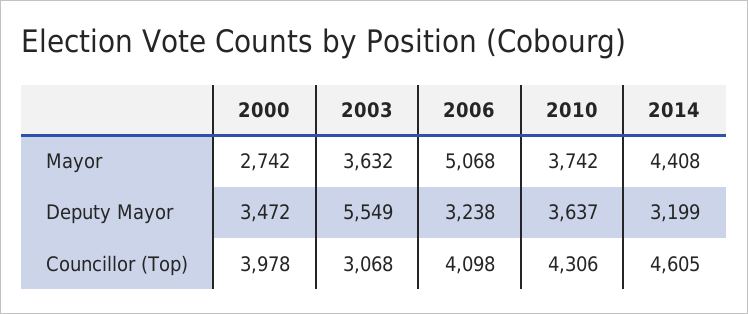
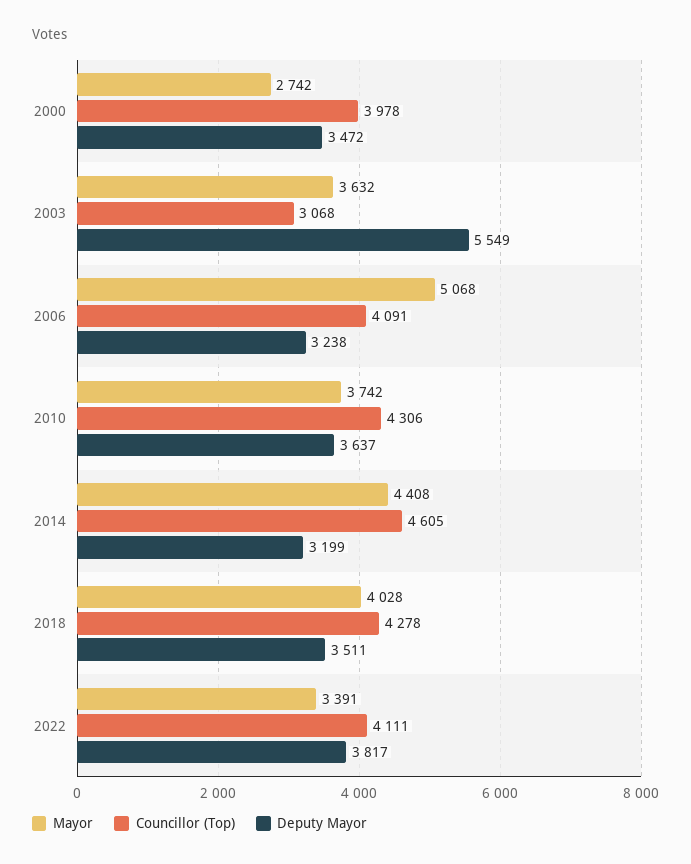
Councillor (Top), 2006: 4098 -> 4091
Mayor, 2018: none -> 4028
Councillor (Top), 2018: none -> 4278
Deputy Mayor, 2018: none -> 3511
Mayor, 2022: none -> 3391
Councillor (Top), 2022: none -> 4111
Deputy Mayor, 2022: none -> 3817

